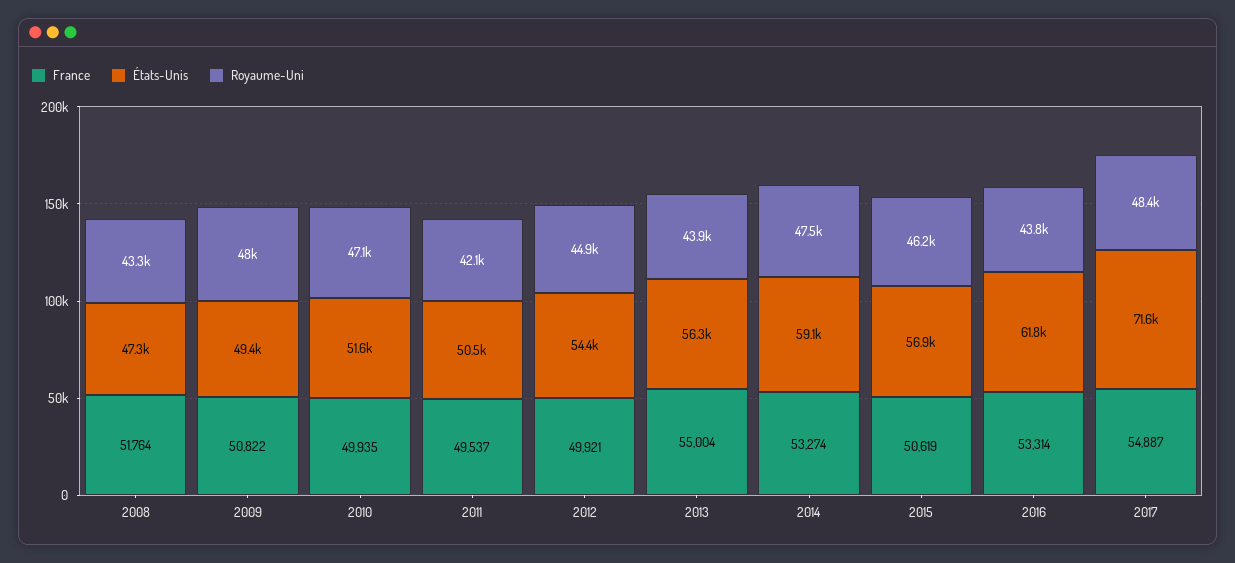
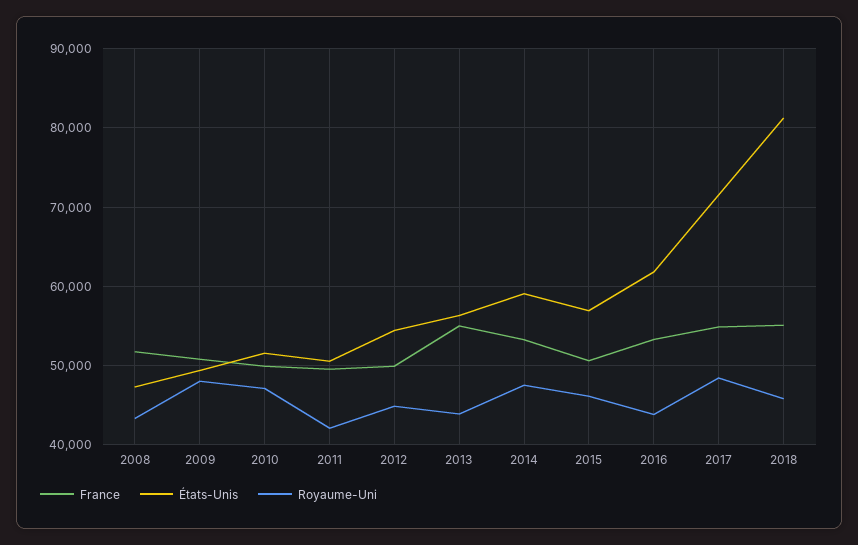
France, 2018: none -> 55000
États-Unis, 2018: none -> 81000
Royaume-Uni, 2018: none -> 46000

